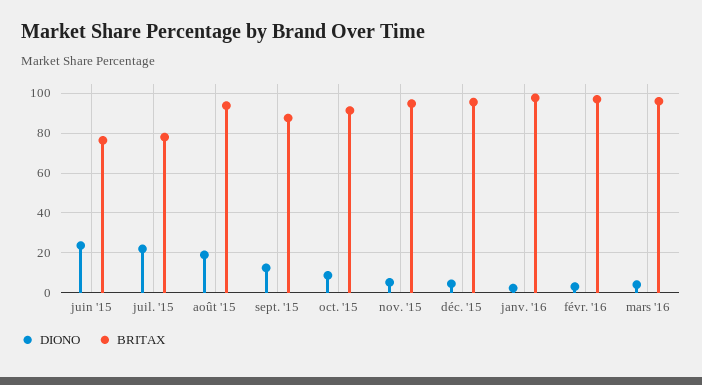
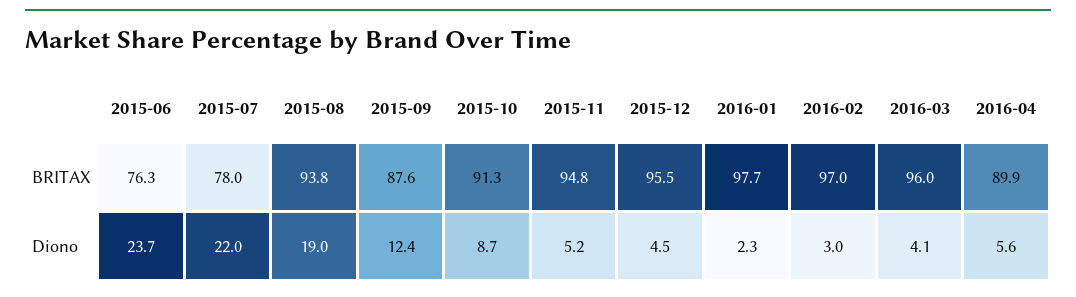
BRITAX, 2016-04: none -> 89.9
DIONO, 2016-04: none -> 5.6

